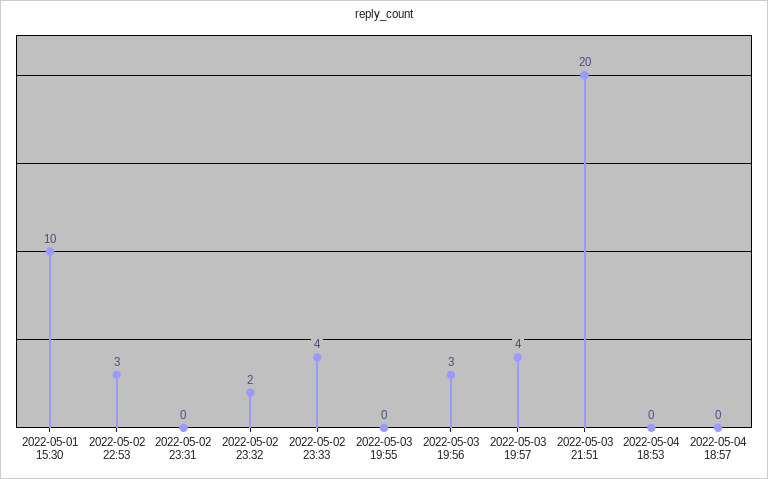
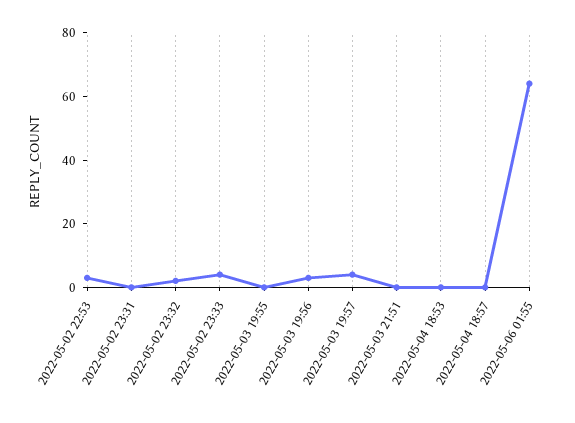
2022-05-01 15:30: 10 -> none
2022-05-03 21:51: 20 -> 0
2022-05-06 01:55: none -> 65

